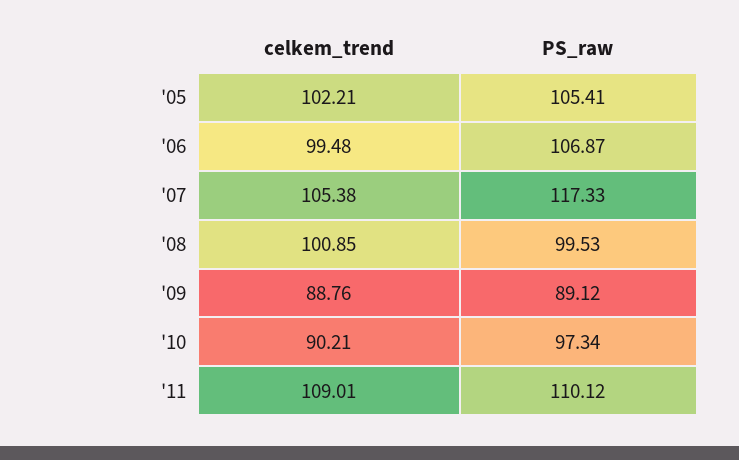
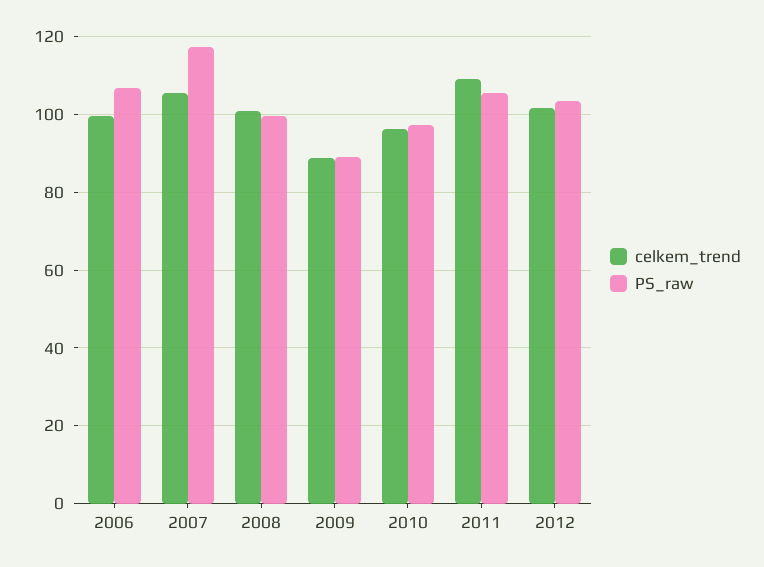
celkem_trend, '05: 102.21 -> none
PS_raw, '05: 105.41 -> none
celkem_trend, '10: 90.21 -> 96
PS_raw, '11: 110.12 -> 106
celkem_trend, 2012: none -> 102
PS_raw, 2012: none -> 104

